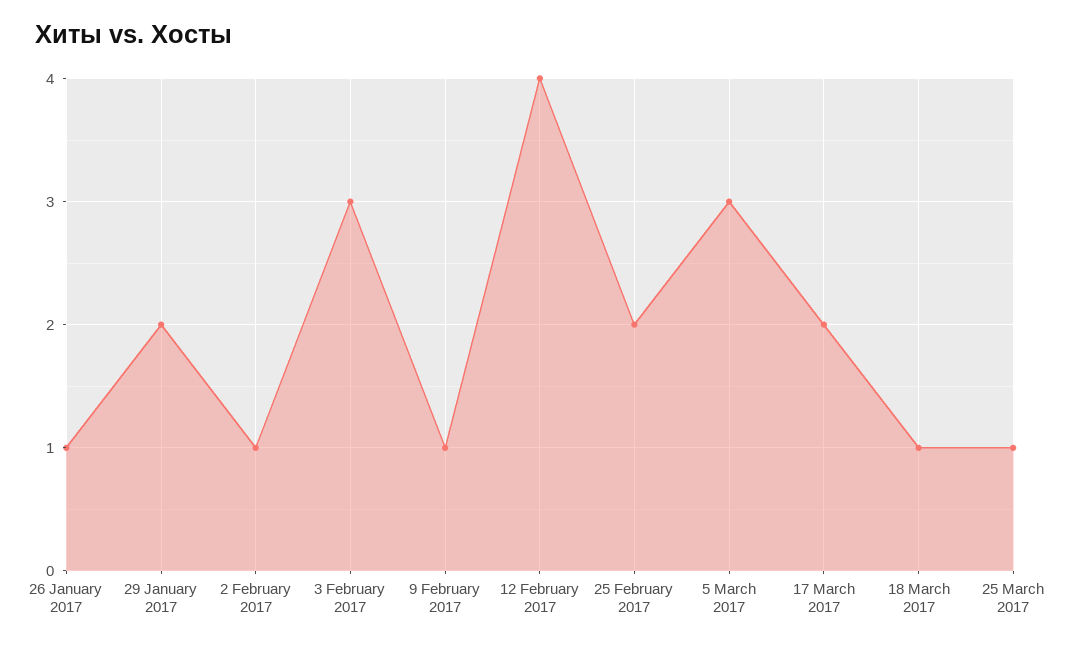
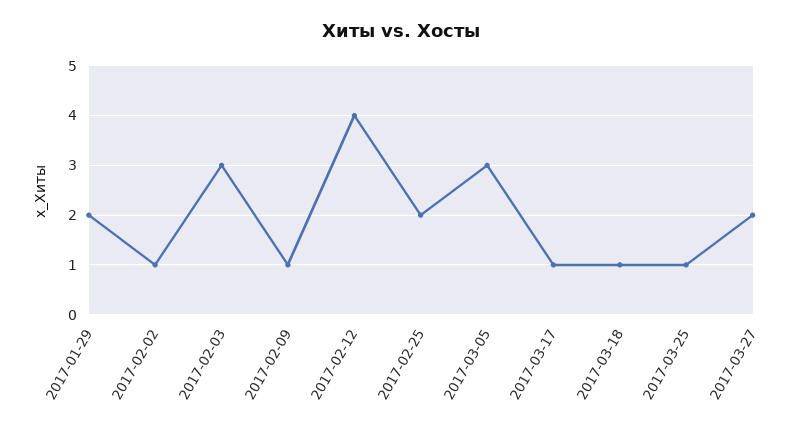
26 January 2017: 1 -> none
17 March 2017: 2 -> 1
2017-03-27: none -> 2

